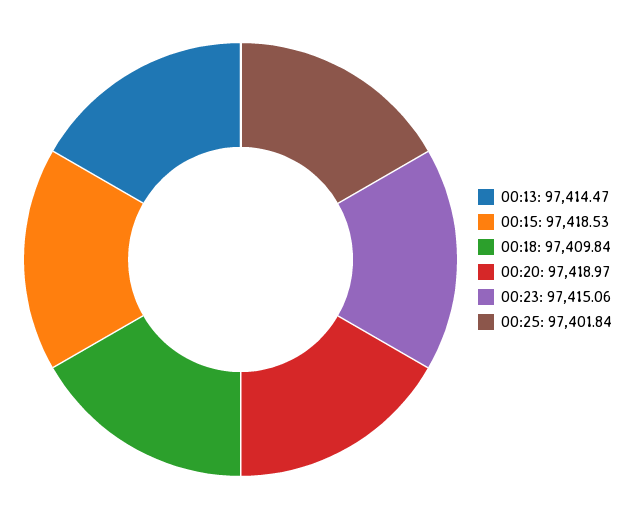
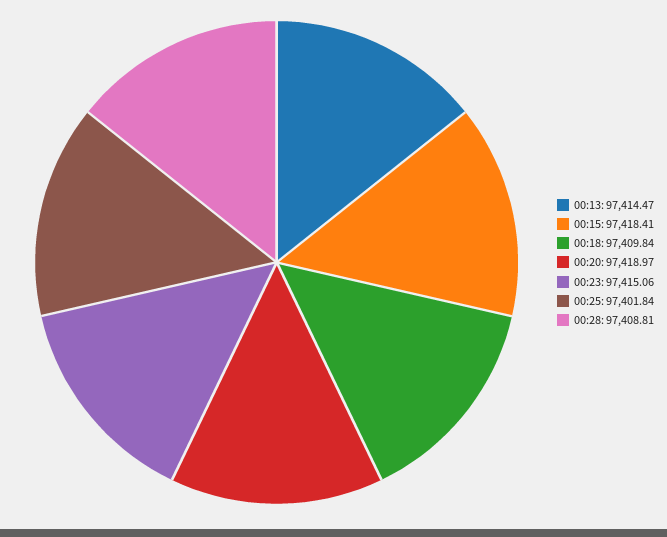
00:15: 97418.53 -> 97418.41
00:28: none -> 97408.81

